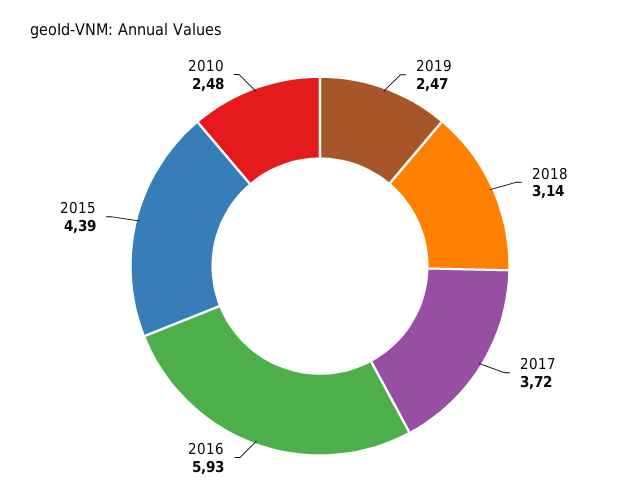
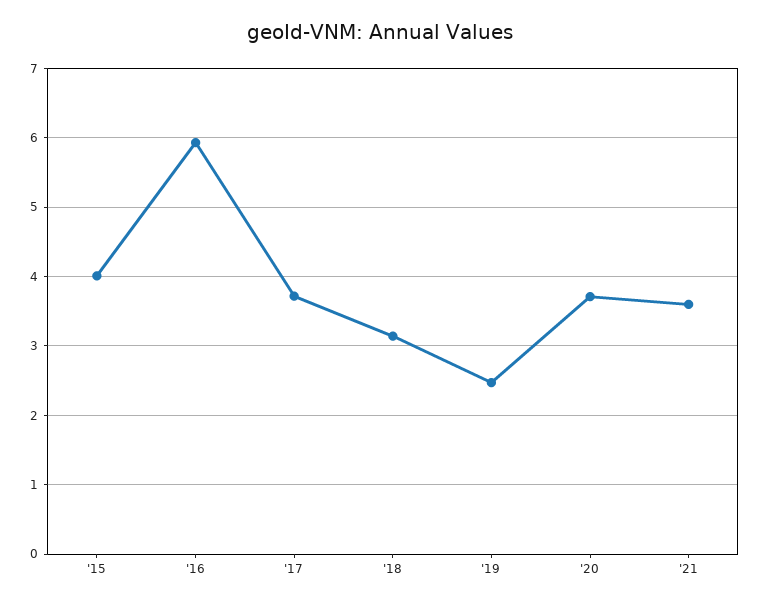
2015: 4.39 -> 4
2010: 2.48 -> none
'20: none -> 3.7
'21: none -> 3.6

